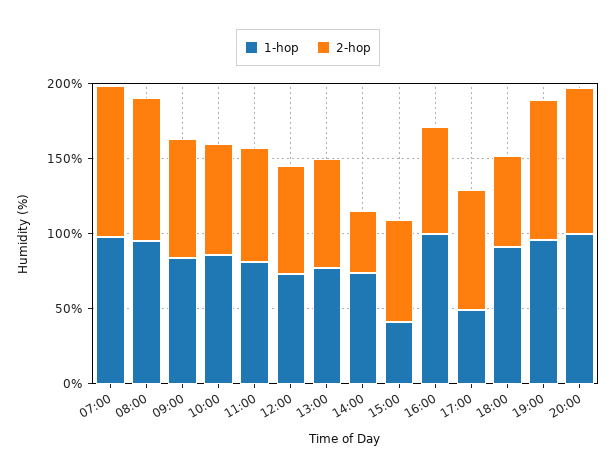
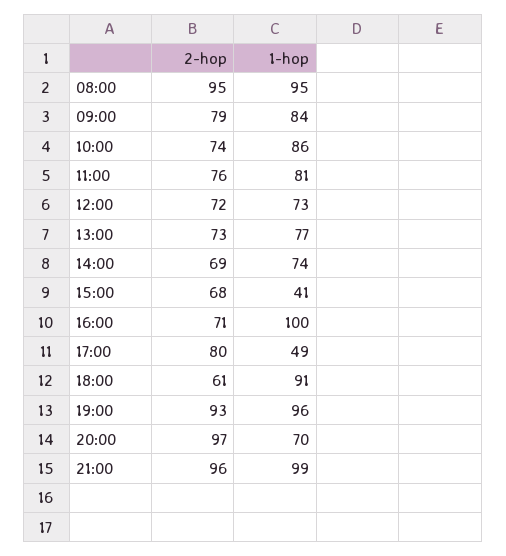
1-hop, 07:00: 100 -> none
2-hop, 07:00: 100 -> none
2-hop, 14:00: 40 -> 69
1-hop, 20:00: 100 -> 70
2-hop, 21:00: none -> 96
1-hop, 21:00: none -> 99

